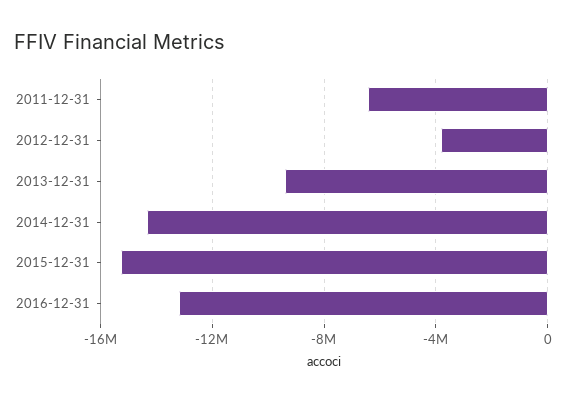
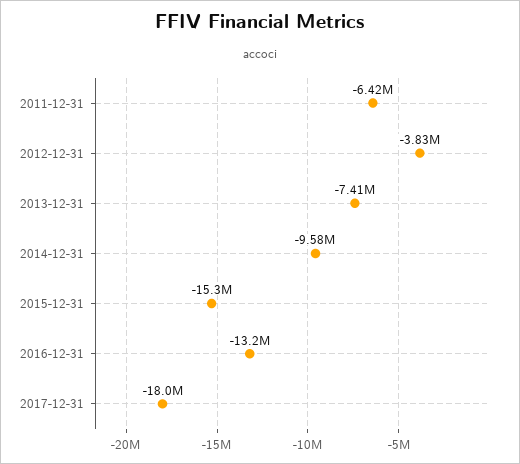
2013-12-31: -9500000 -> -7410000
2014-12-31: -14500000 -> -9580000
2017-12-31: none -> -18000000

